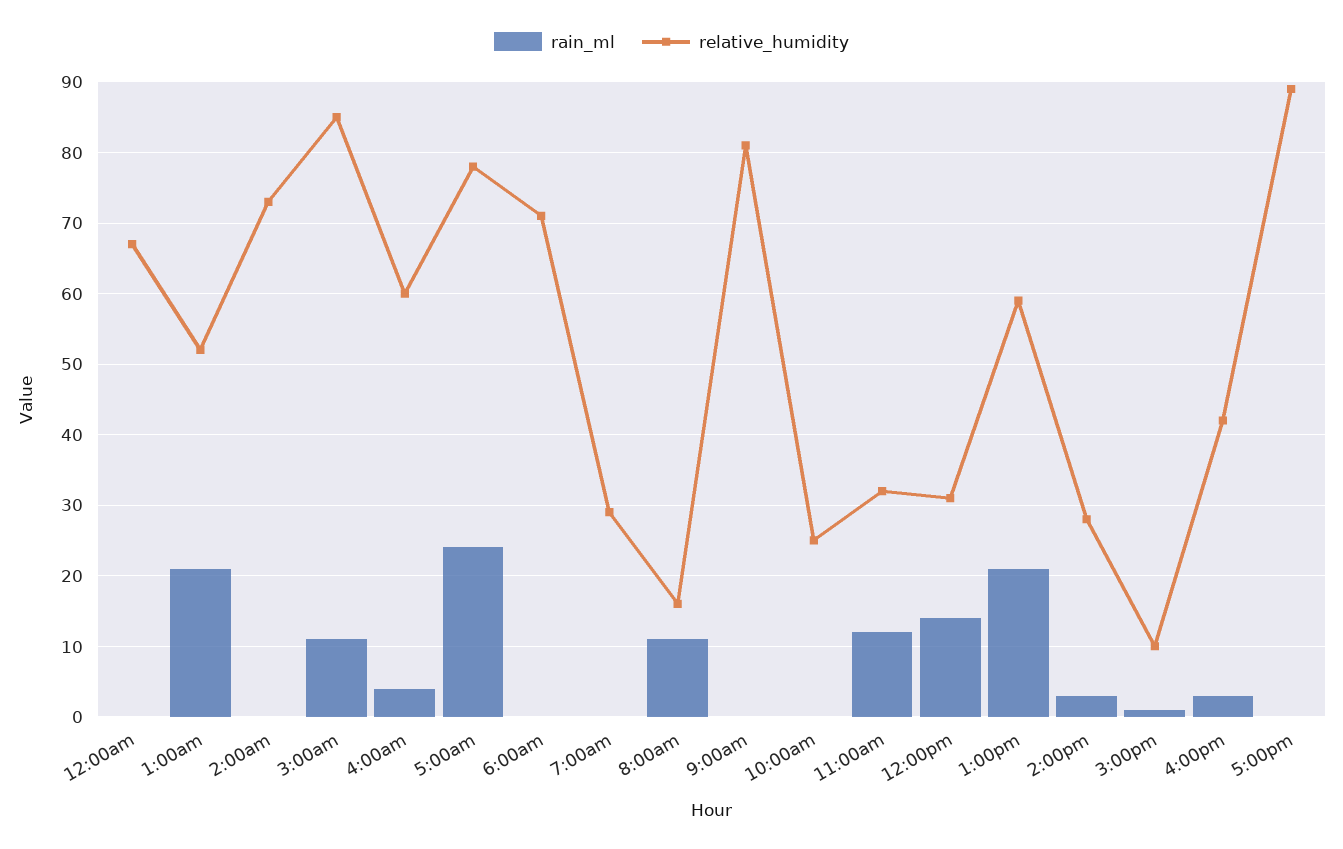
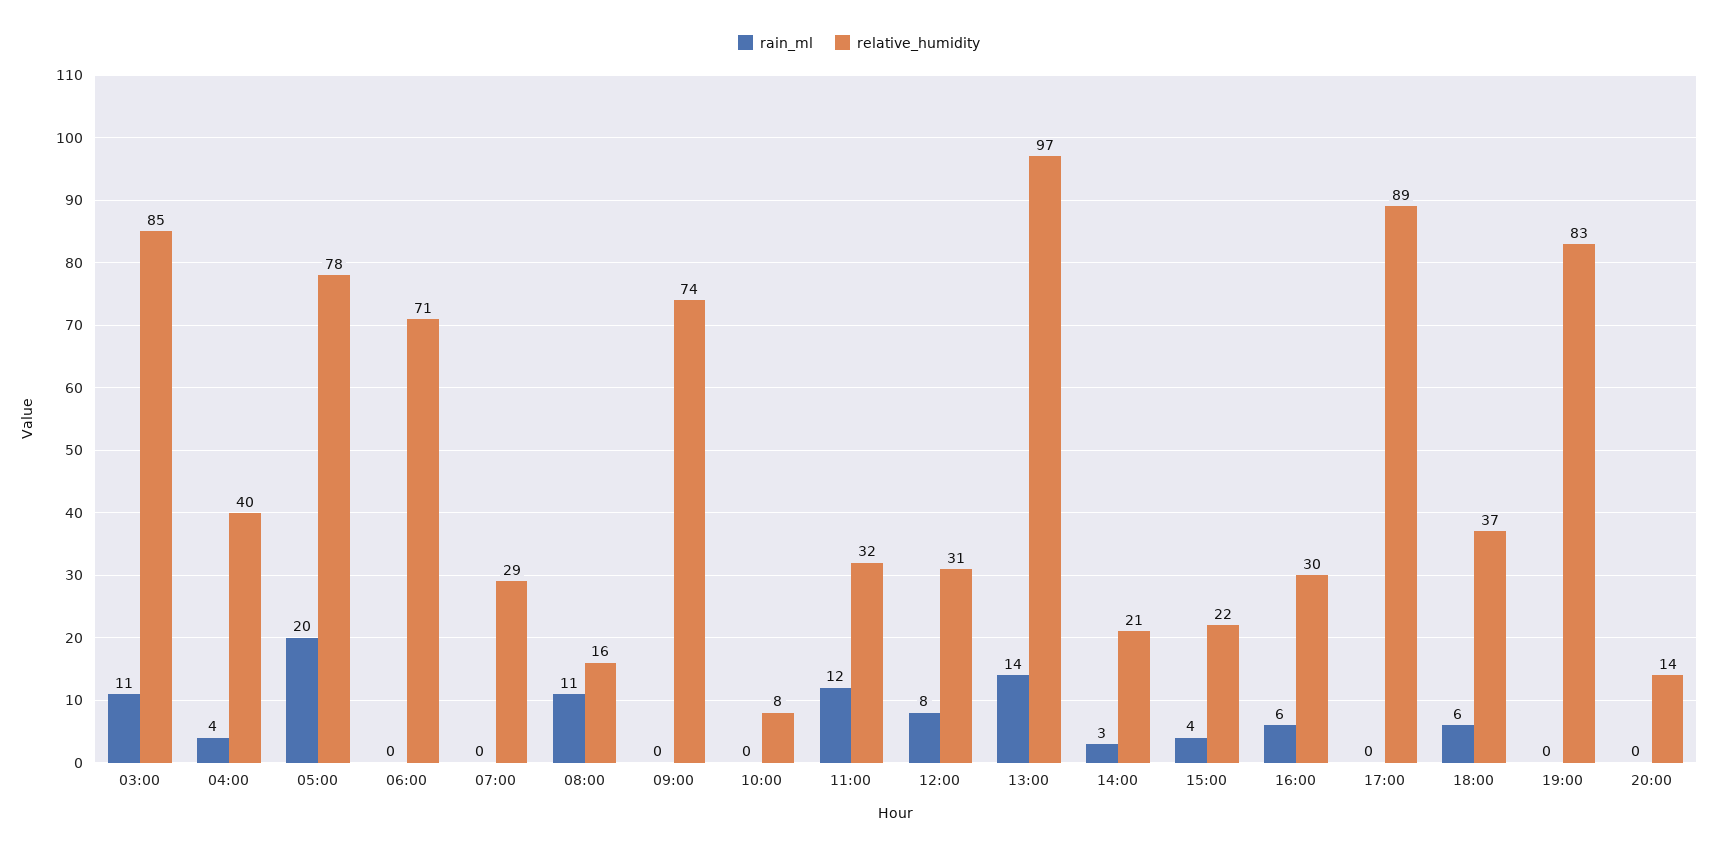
rain_ml, 12:00am: 0 -> none
relative_humidity, 12:00am: 67 -> none
rain_ml, 1:00am: 21 -> none
relative_humidity, 1:00am: 52 -> none
rain_ml, 2:00am: 0 -> none
relative_humidity, 2:00am: 73 -> none
relative_humidity, 4:00am: 60 -> 40
rain_ml, 5:00am: 24 -> 20
relative_humidity, 9:00am: 81 -> 74
relative_humidity, 10:00am: 25 -> 8
rain_ml, 12:00pm: 14 -> 8
rain_ml, 1:00pm: 21 -> 14
relative_humidity, 1:00pm: 59 -> 97
relative_humidity, 2:00pm: 28 -> 21
rain_ml, 3:00pm: 1 -> 4
relative_humidity, 3:00pm: 10 -> 22
rain_ml, 4:00pm: 3 -> 6
relative_humidity, 4:00pm: 42 -> 30
rain_ml, 18:00: none -> 6
relative_humidity, 18:00: none -> 37
rain_ml, 19:00: none -> 0
relative_humidity, 19:00: none -> 83
rain_ml, 20:00: none -> 0
relative_humidity, 20:00: none -> 14

